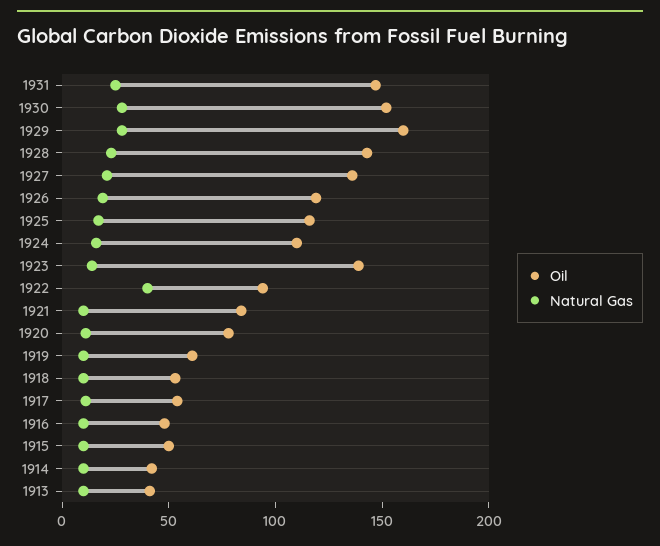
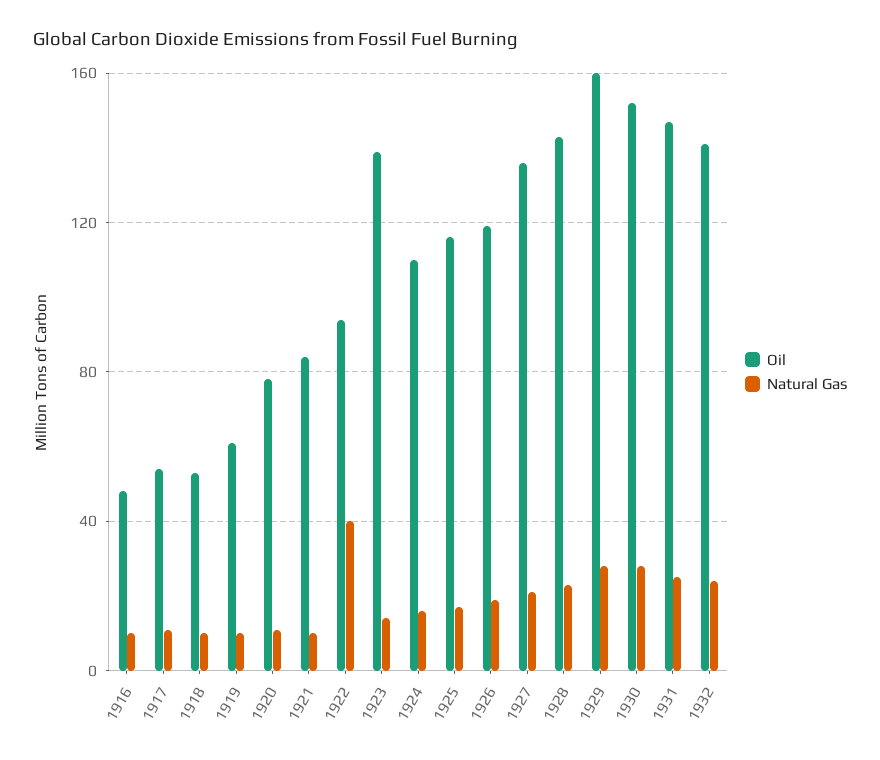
Oil, 1915: 50 -> none
Natural Gas, 1915: 10 -> none
Oil, 1914: 40 -> none
Natural Gas, 1914: 10 -> none
Oil, 1913: 40 -> none
Natural Gas, 1913: 10 -> none
Oil, 1932: none -> 140
Natural Gas, 1932: none -> 25

